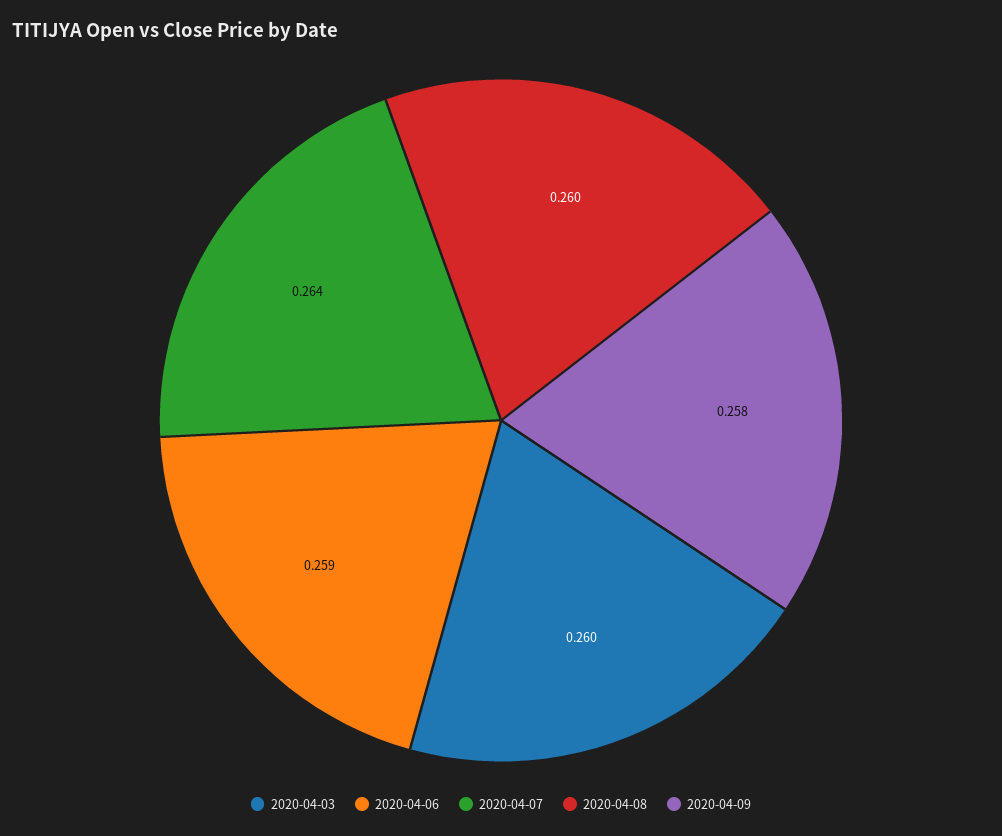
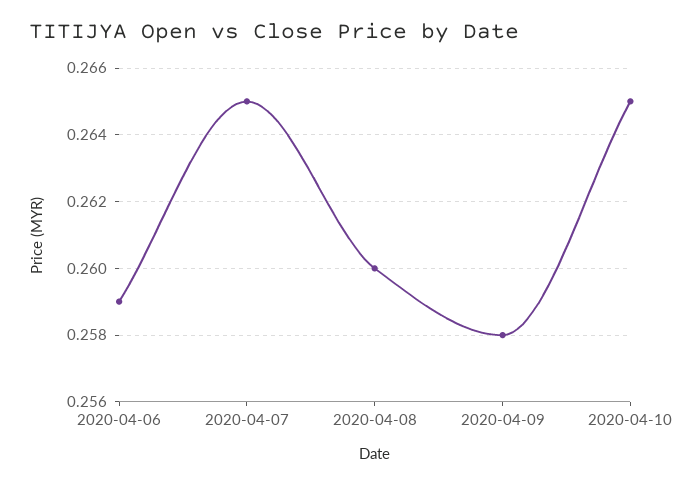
2020-04-03: 0.26 -> none
2020-04-07: 0.264 -> 0.265
2020-04-10: none -> 0.265

